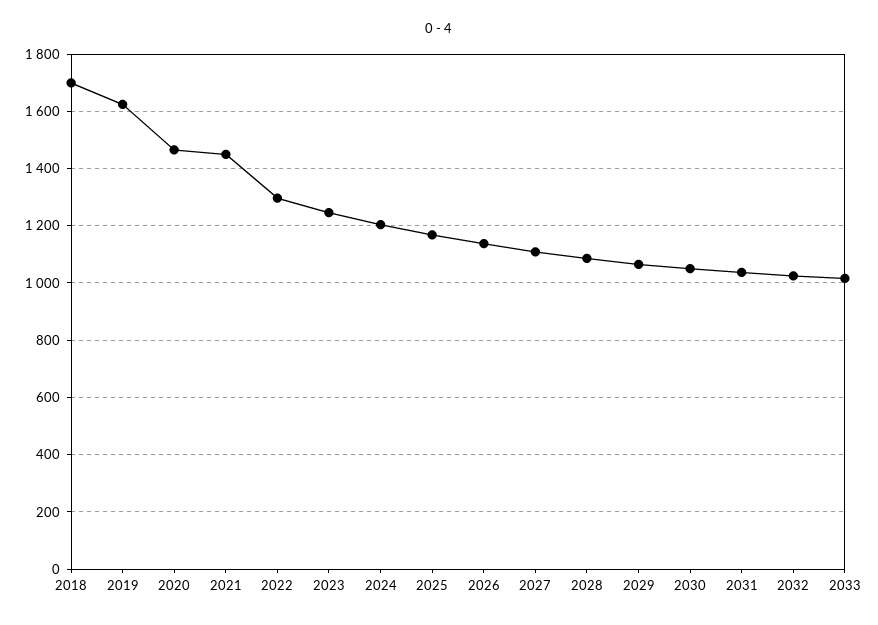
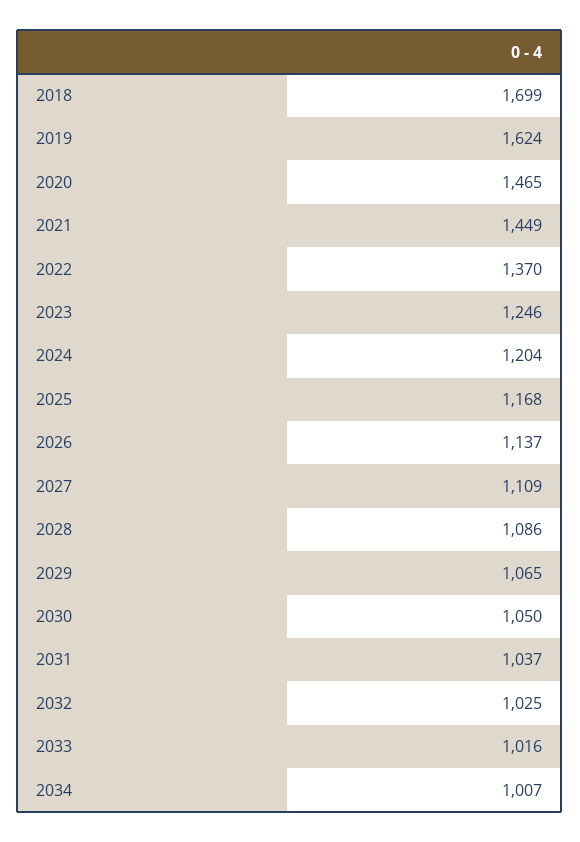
2022: 1300 -> 1370
2034: none -> 1007

